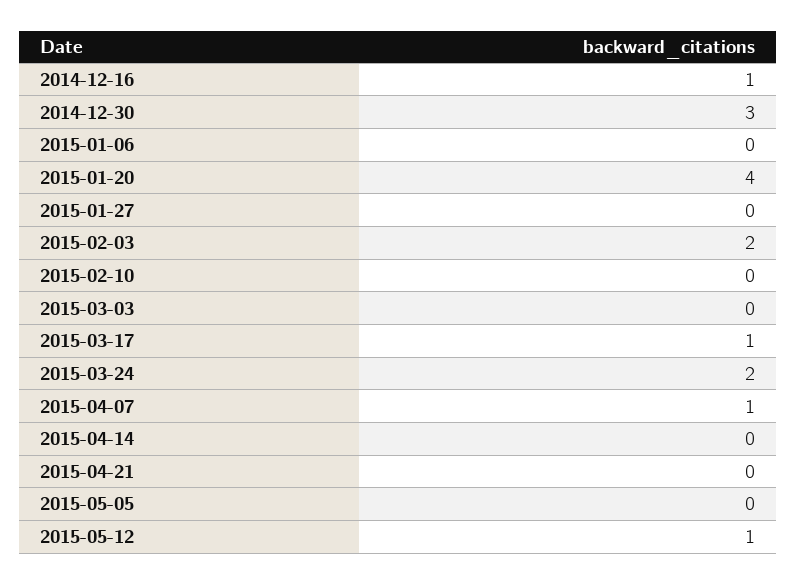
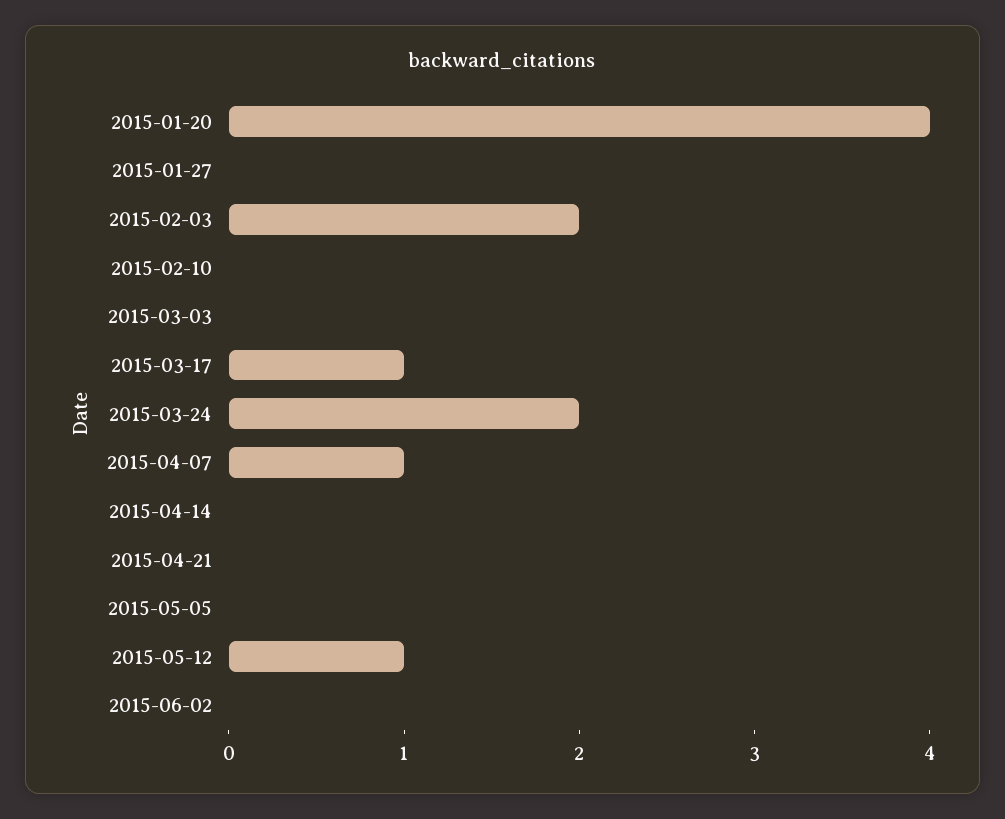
2014-12-16: 1 -> none
2014-12-30: 3 -> none
2015-01-06: 0 -> none
2015-06-02: none -> 0

